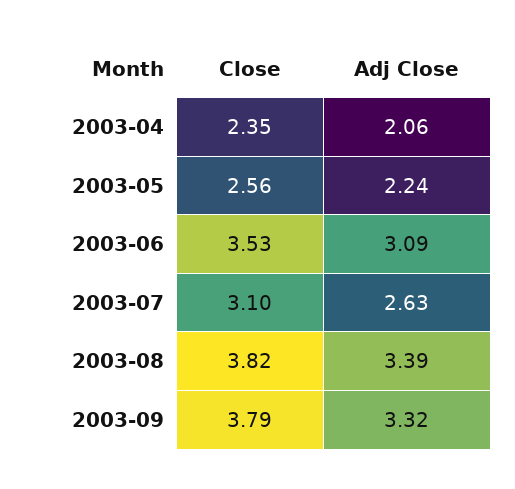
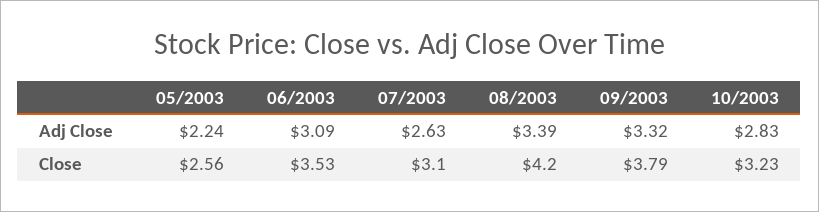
Close, 2003-04: 2.35 -> none
Adj Close, 2003-04: 2.06 -> none
Close, 2003-08: 3.82 -> 4.2
Adj Close, 10/2003: none -> 2.83
Close, 10/2003: none -> 3.23

